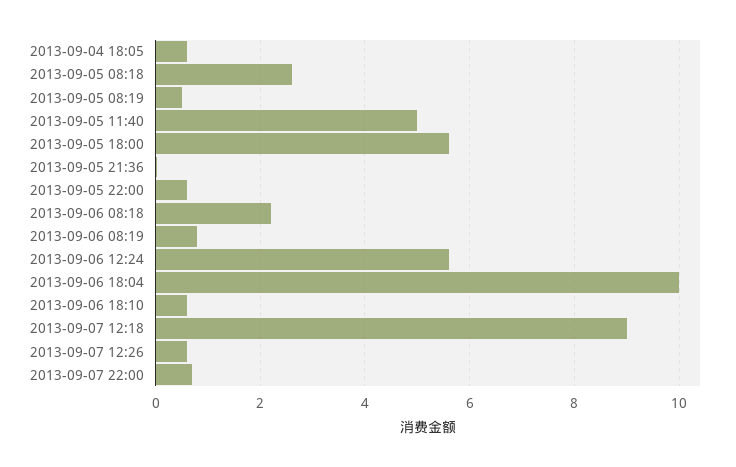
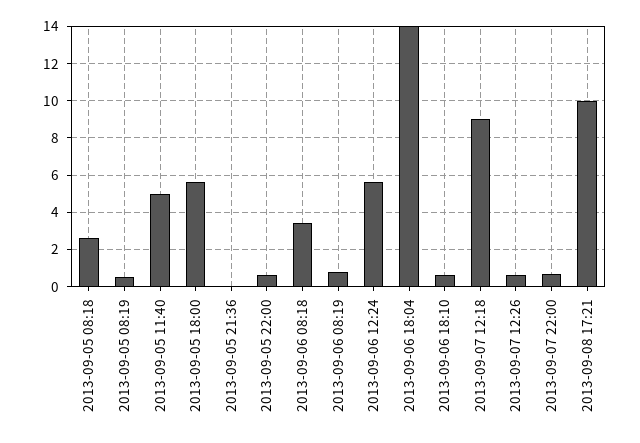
2013-09-04 18:05: 0.6 -> none
2013-09-06 08:18: 2.2 -> 3.5
2013-09-06 18:04: 10 -> 14
2013-09-08 17:21: none -> 10

